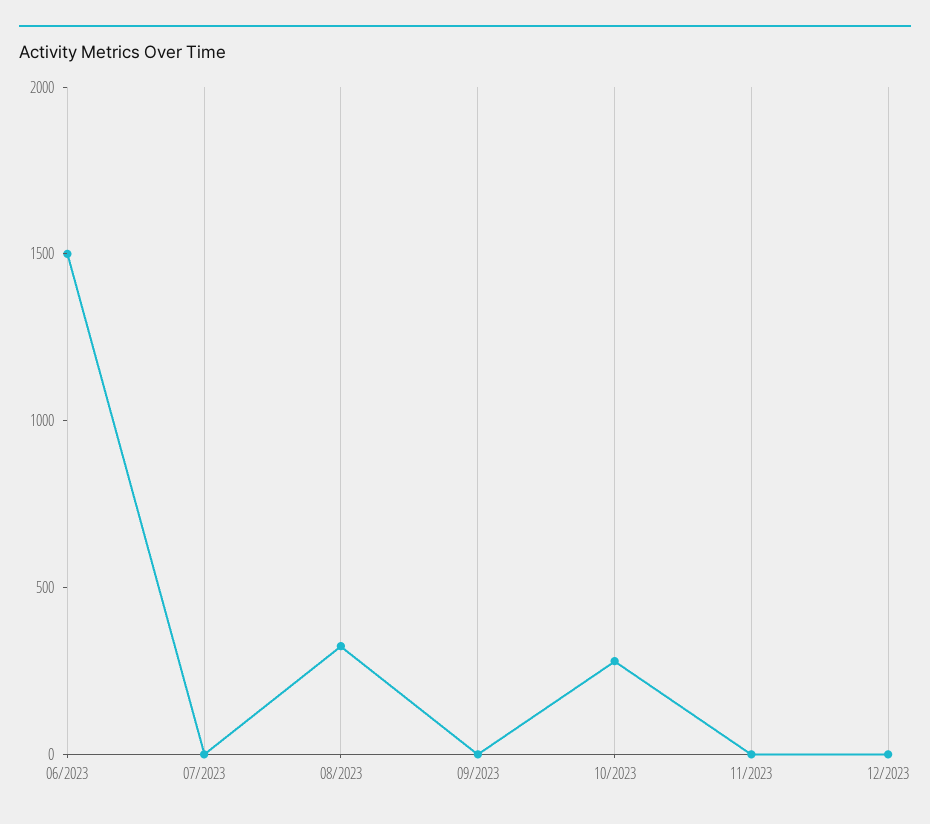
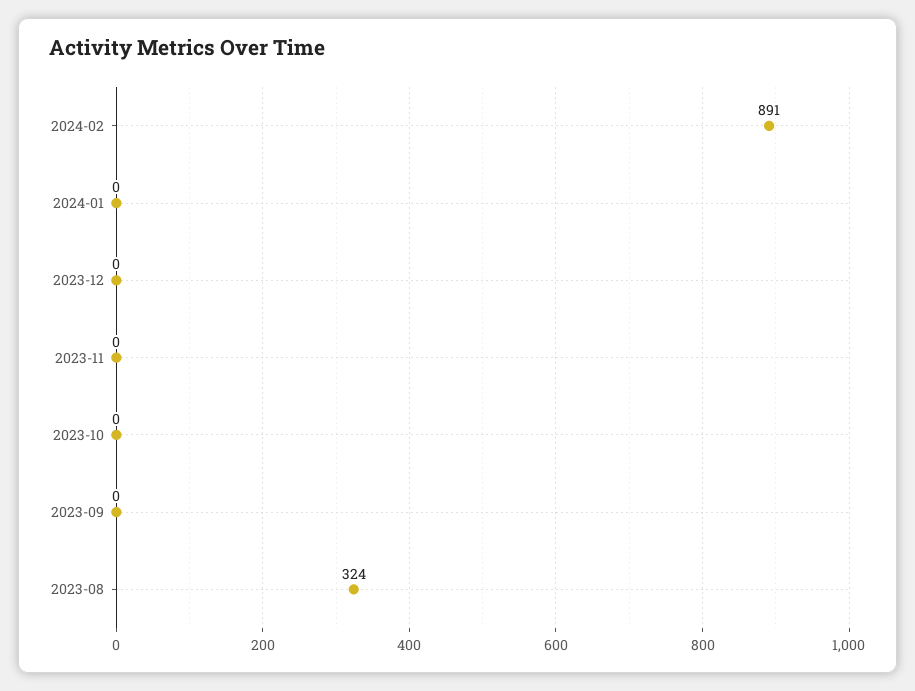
06/2023: 1500 -> none
07/2023: 0 -> none
10/2023: 300 -> 0
2024-02: none -> 891
2024-01: none -> 0

